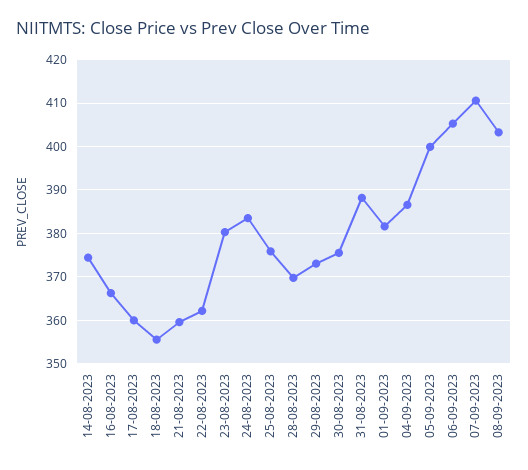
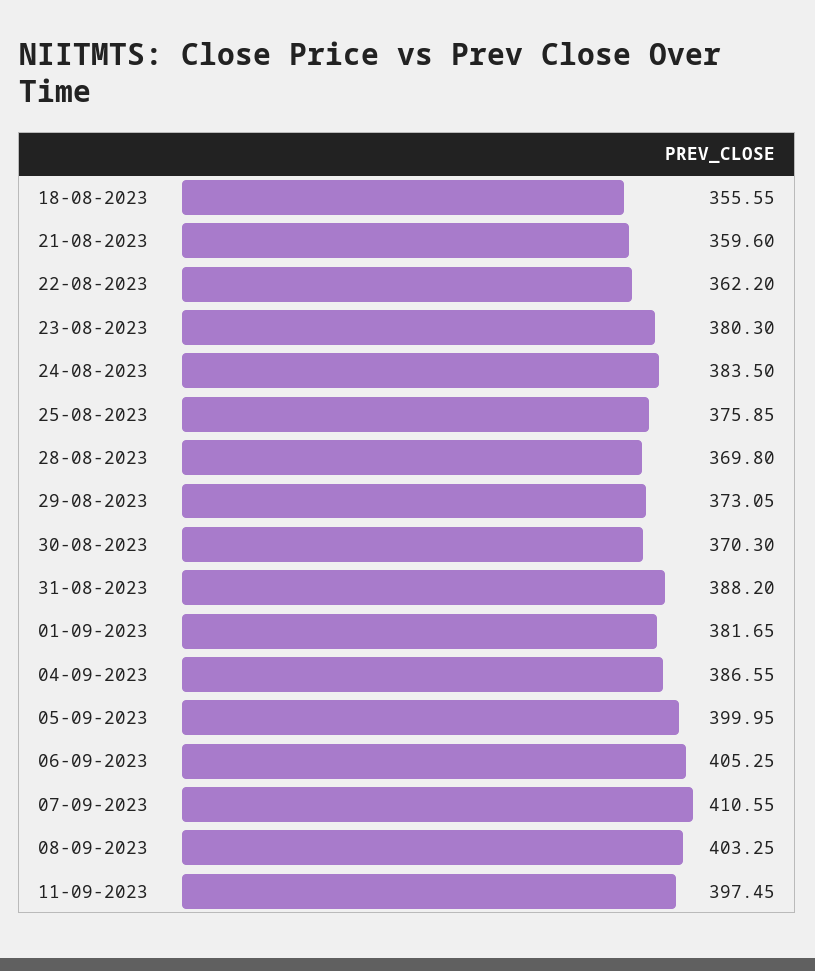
14-08-2023: 374 -> none
16-08-2023: 366 -> none
17-08-2023: 360 -> none
30-08-2023: 376 -> 370.3
11-09-2023: none -> 397.45

